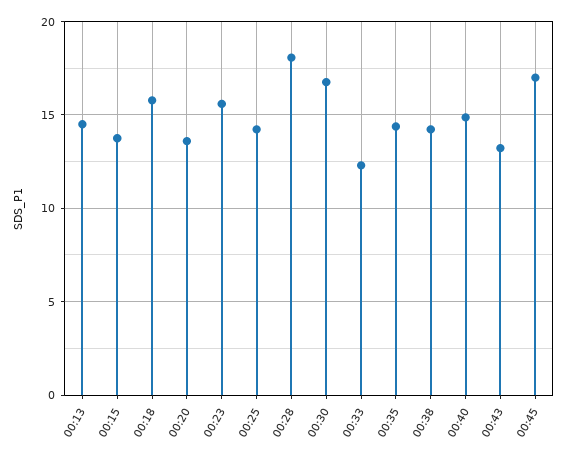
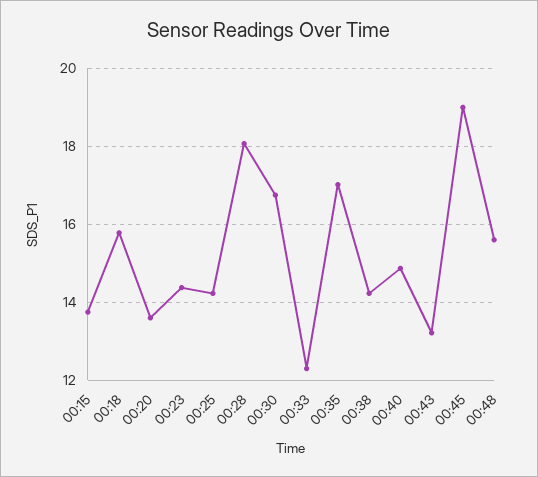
00:13: 14.5 -> none
00:23: 15.5 -> 14.4
00:35: 14.5 -> 17
00:45: 17 -> 19
00:48: none -> 15.6

